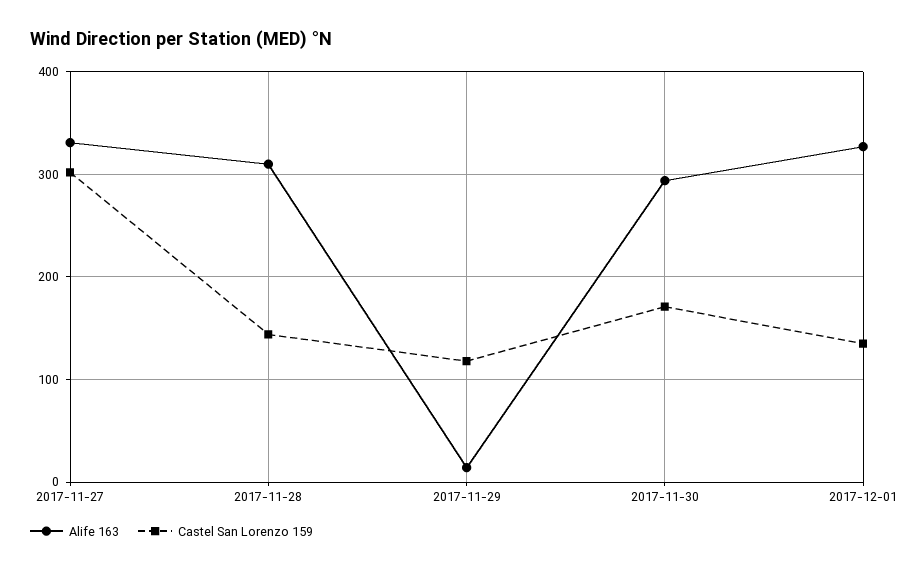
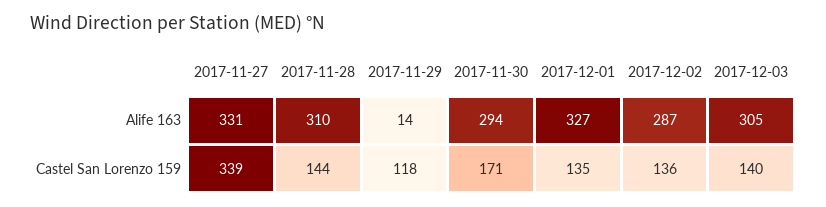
Castel San Lorenzo 159, 2017-11-27: 300 -> 339
Alife 163, 2017-12-02: none -> 287
Alife 163, 2017-12-03: none -> 305
Castel San Lorenzo 159, 2017-12-02: none -> 136
Castel San Lorenzo 159, 2017-12-03: none -> 140

